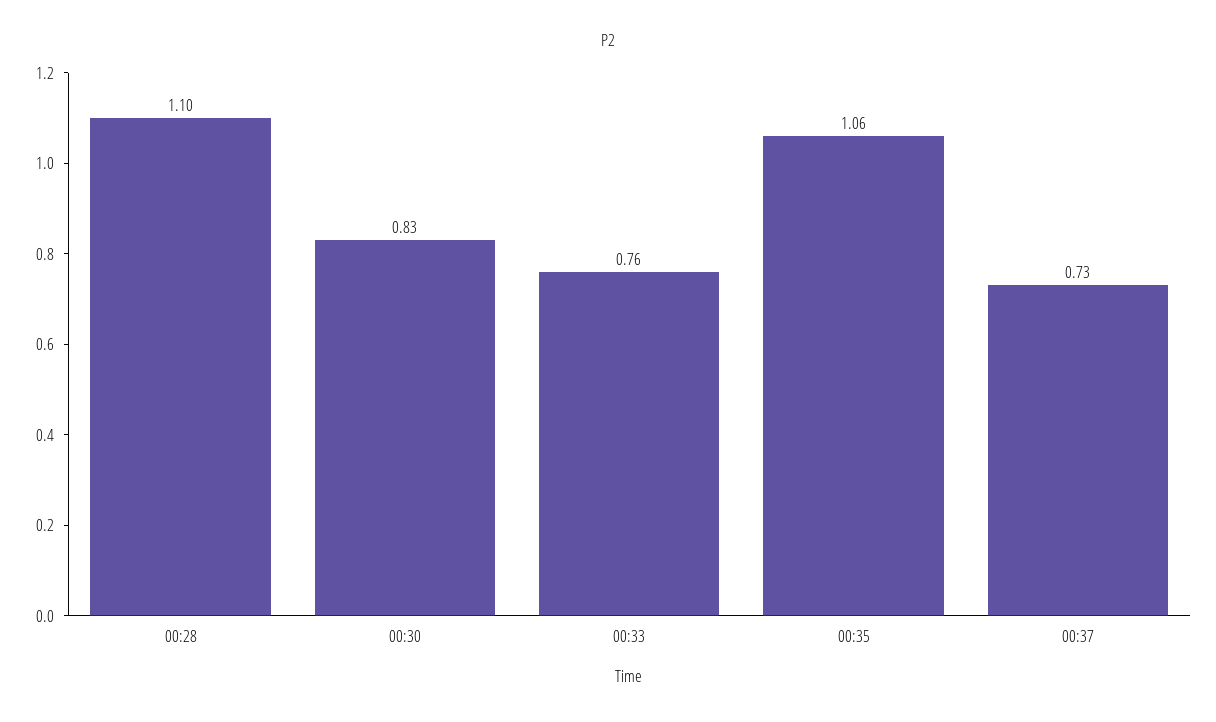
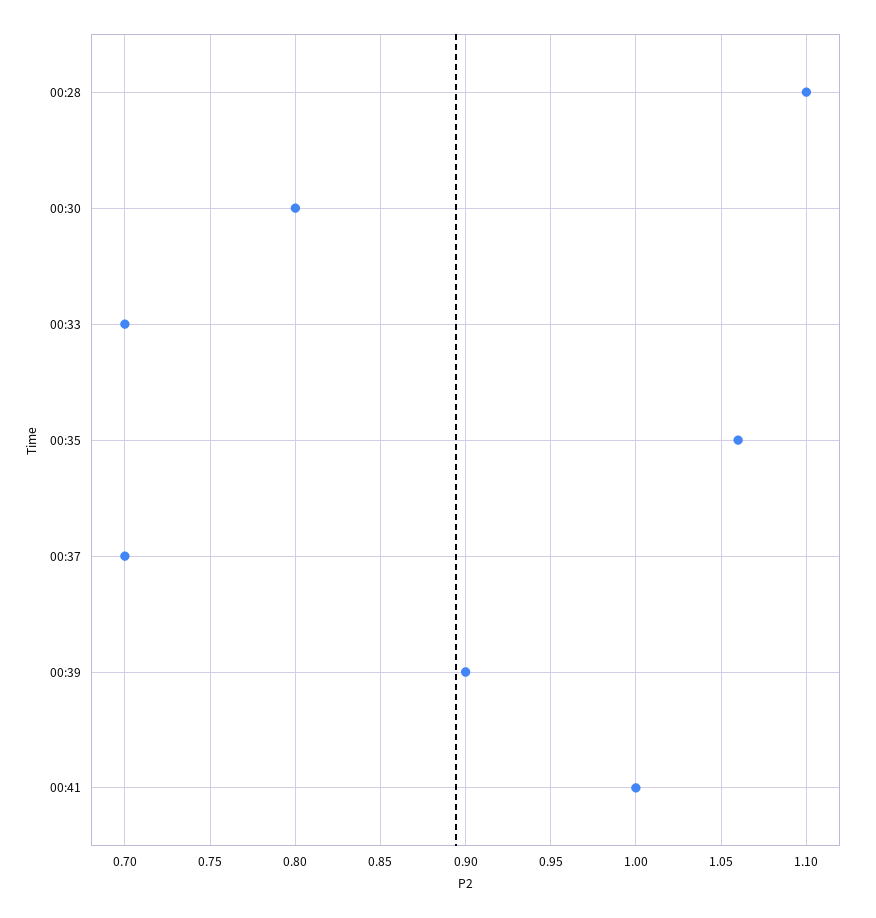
00:30: 0.83 -> 0.8
00:33: 0.76 -> 0.7
00:37: 0.73 -> 0.7
00:39: none -> 0.9
00:41: none -> 1

